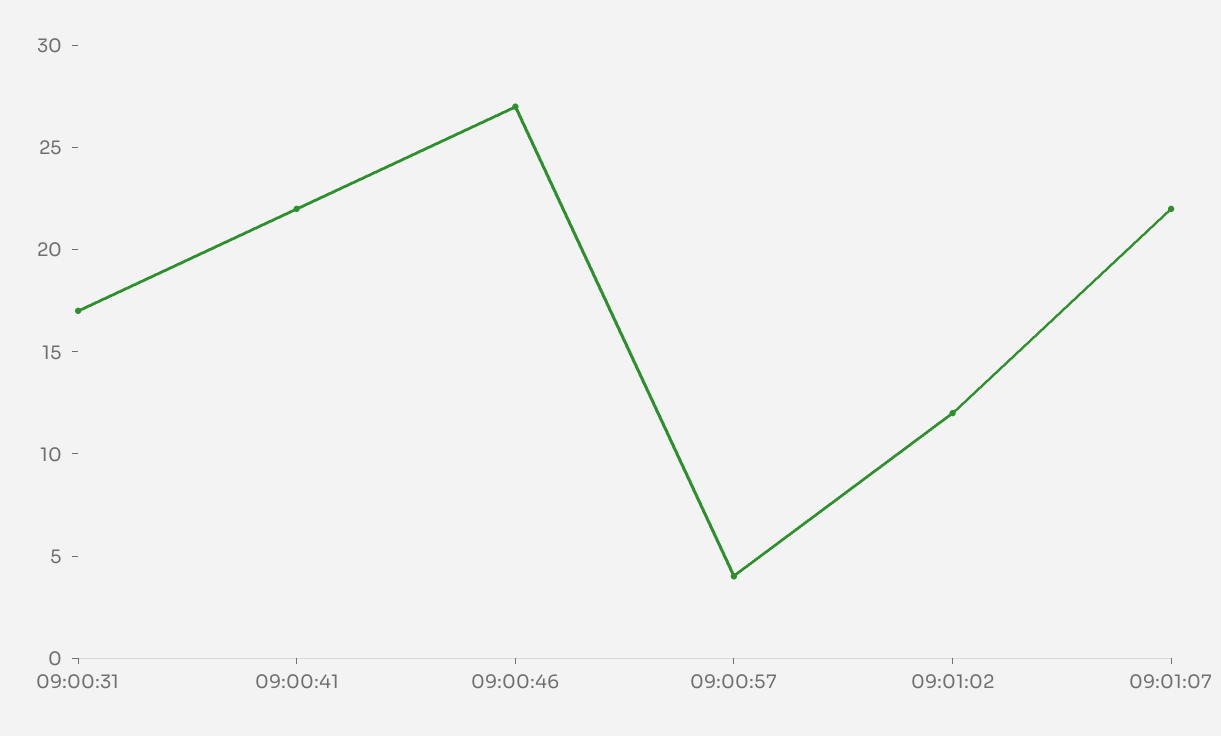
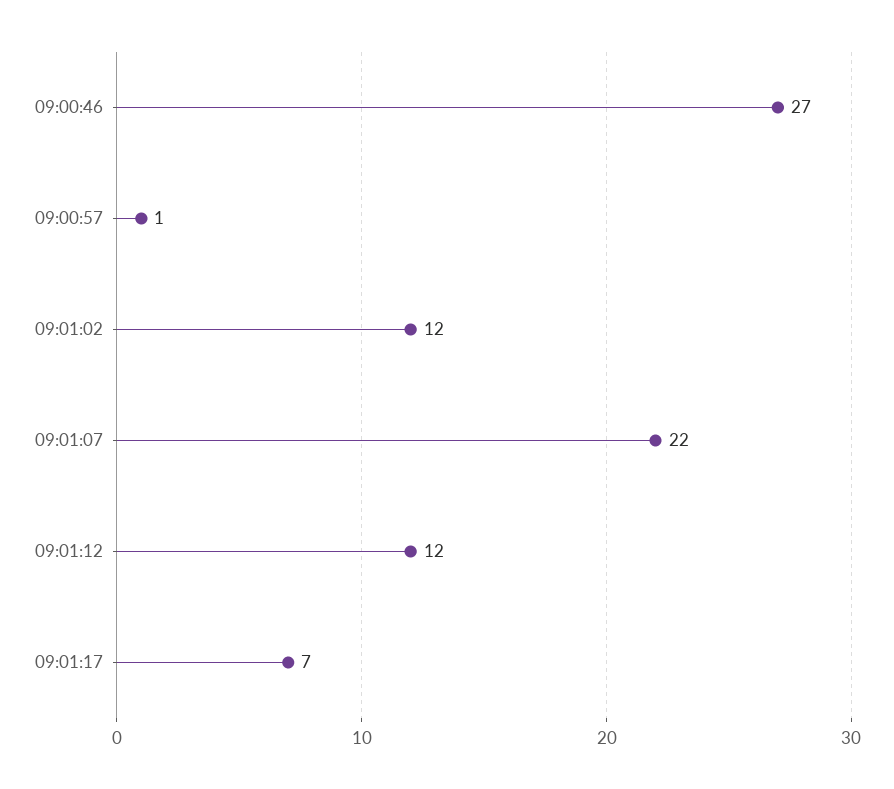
09:00:31: 17 -> none
09:00:41: 22 -> none
09:00:57: 4 -> 1
09:01:12: none -> 12
09:01:17: none -> 7

